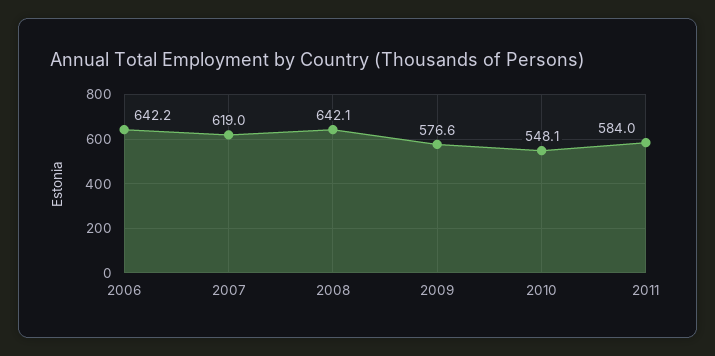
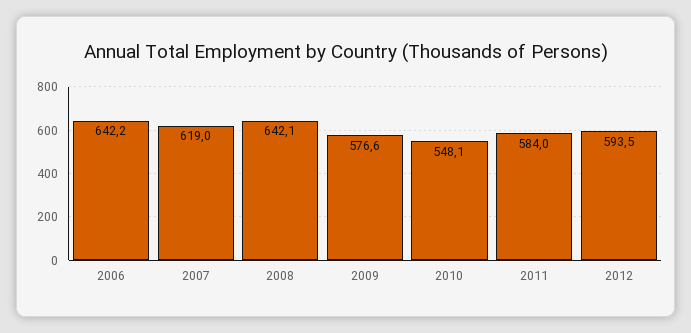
2012: none -> 593.5

